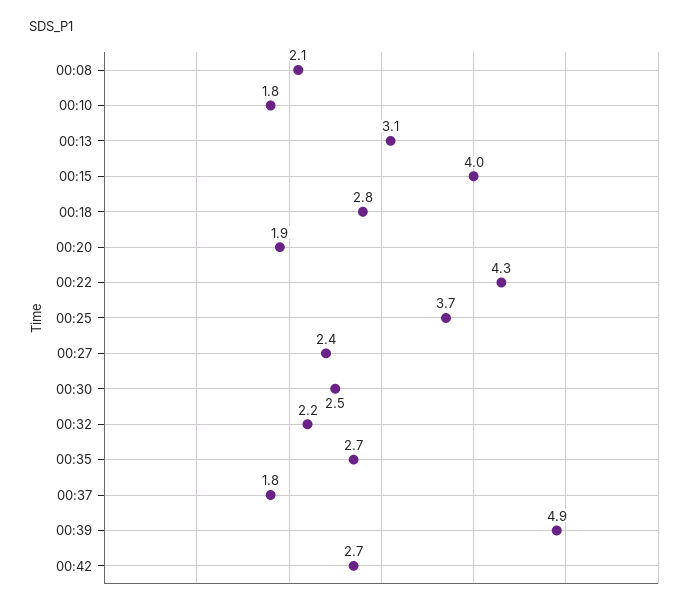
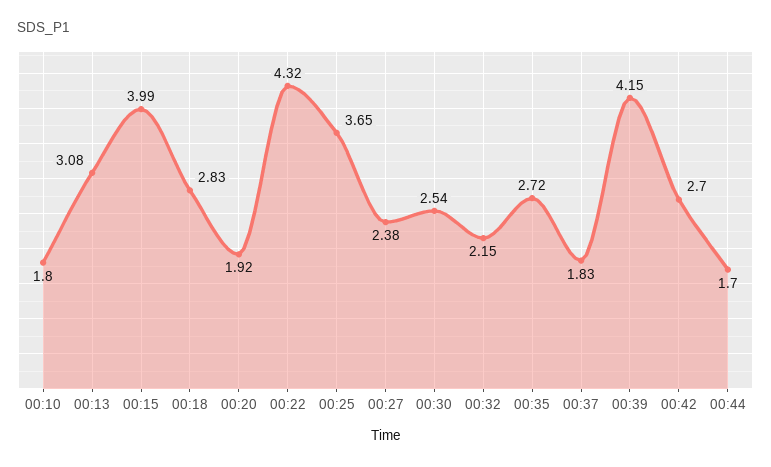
00:08: 2.1 -> none
00:39: 4.9 -> 4.15
00:44: none -> 1.7

